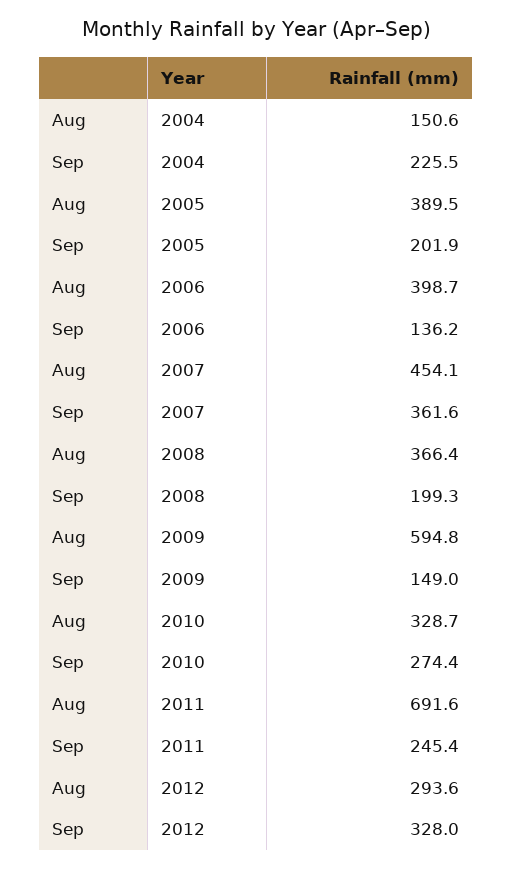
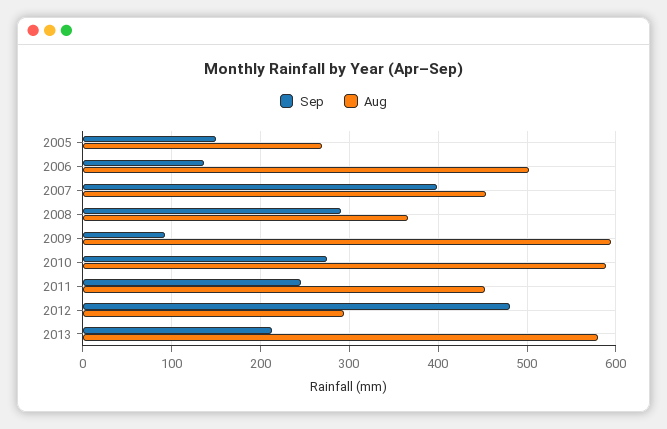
Aug, 2004: 150.6 -> none
Sep, 2004: 225.5 -> none
Aug, 2005: 389.5 -> 270
Sep, 2005: 201.9 -> 150
Aug, 2006: 398.7 -> 500
Sep, 2007: 361.6 -> 400
Sep, 2008: 199.3 -> 290
Sep, 2009: 149 -> 90
Aug, 2010: 328.7 -> 590
Aug, 2011: 691.6 -> 450
Sep, 2012: 328 -> 480
Sep, 2013: none -> 210
Aug, 2013: none -> 580

